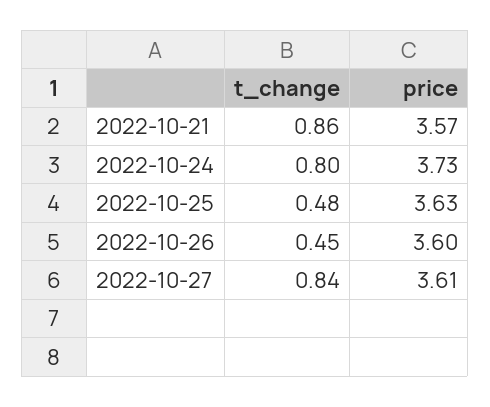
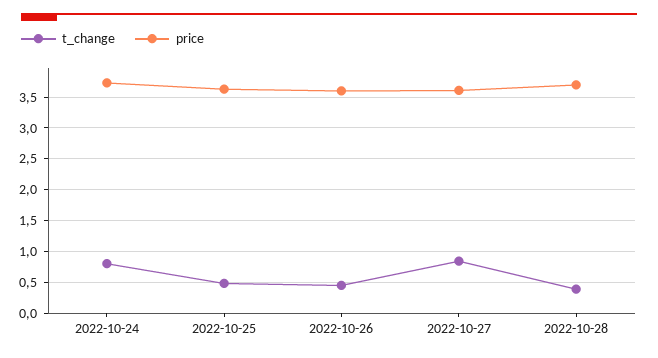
t_change, 2022-10-21: 0.86 -> none
price, 2022-10-21: 3.57 -> none
t_change, 2022-10-28: none -> 0.4
price, 2022-10-28: none -> 3.7

